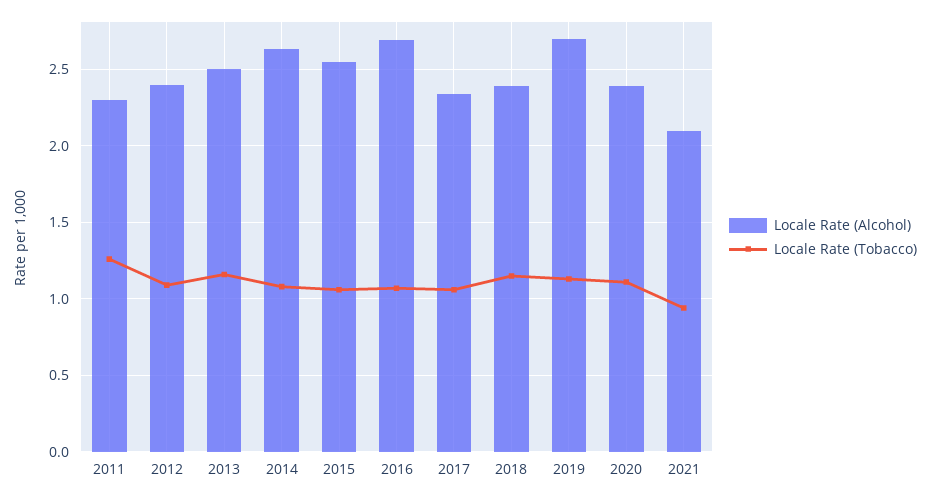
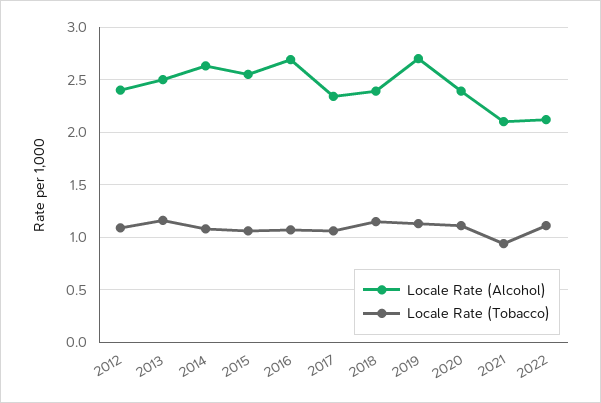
Locale Rate (Alcohol), 2011: 2.3 -> none
Locale Rate (Tobacco), 2011: 1.25 -> none
Locale Rate (Alcohol), 2022: none -> 2.1
Locale Rate (Tobacco), 2022: none -> 1.1

